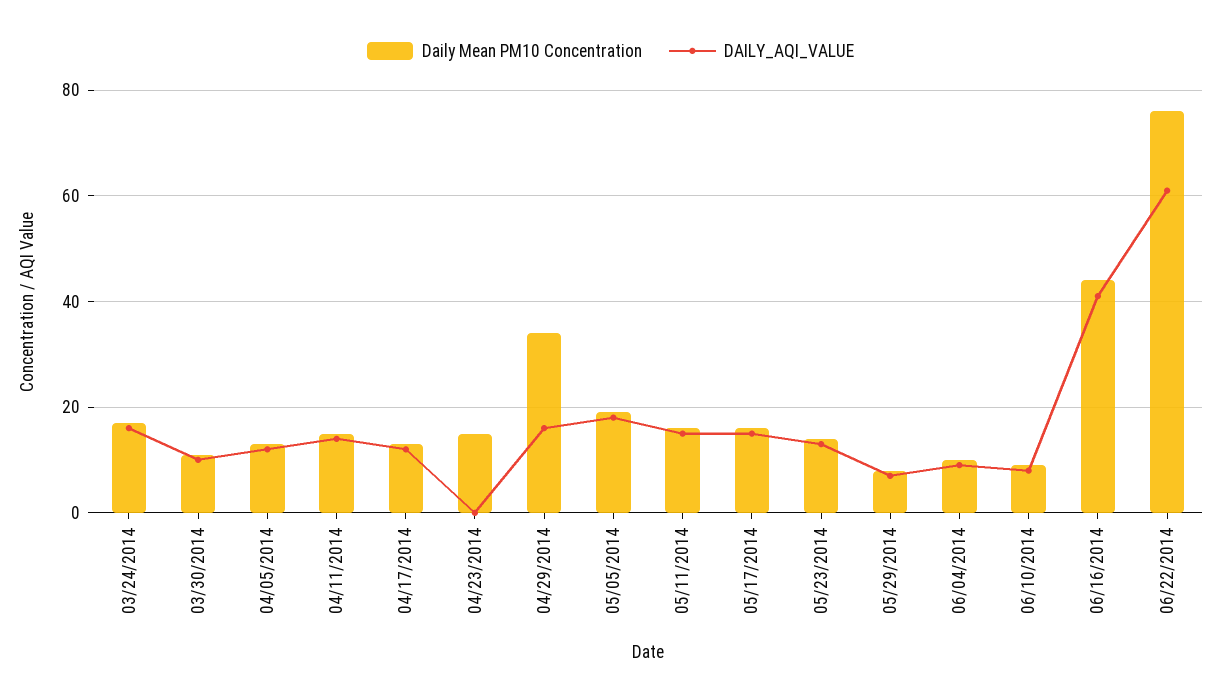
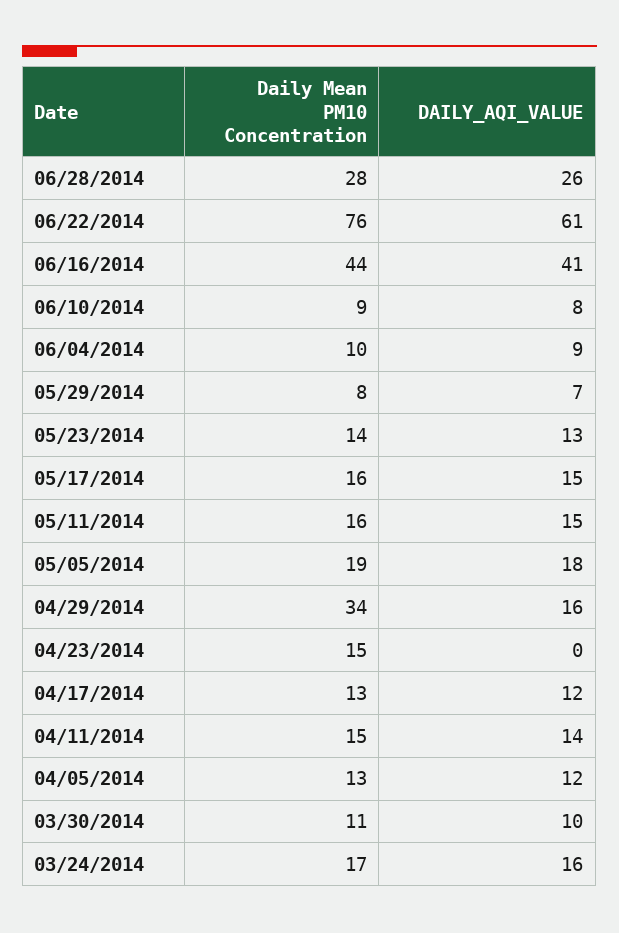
Daily Mean PM10 Concentration, 06/28/2014: none -> 28
DAILY_AQI_VALUE, 06/28/2014: none -> 26

